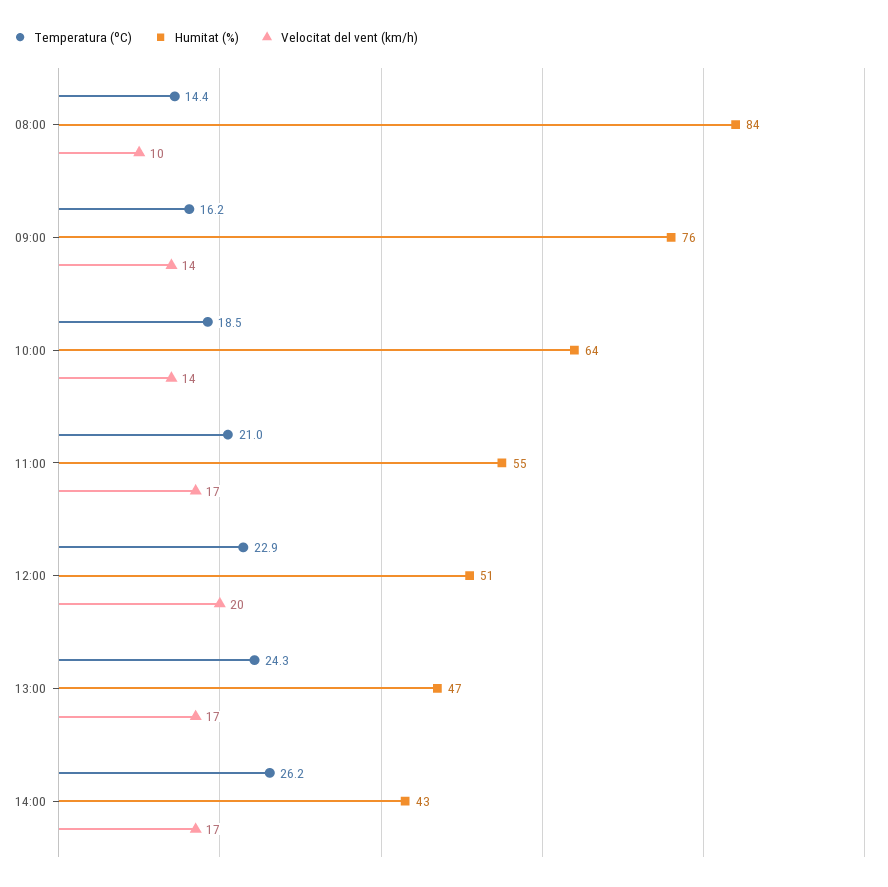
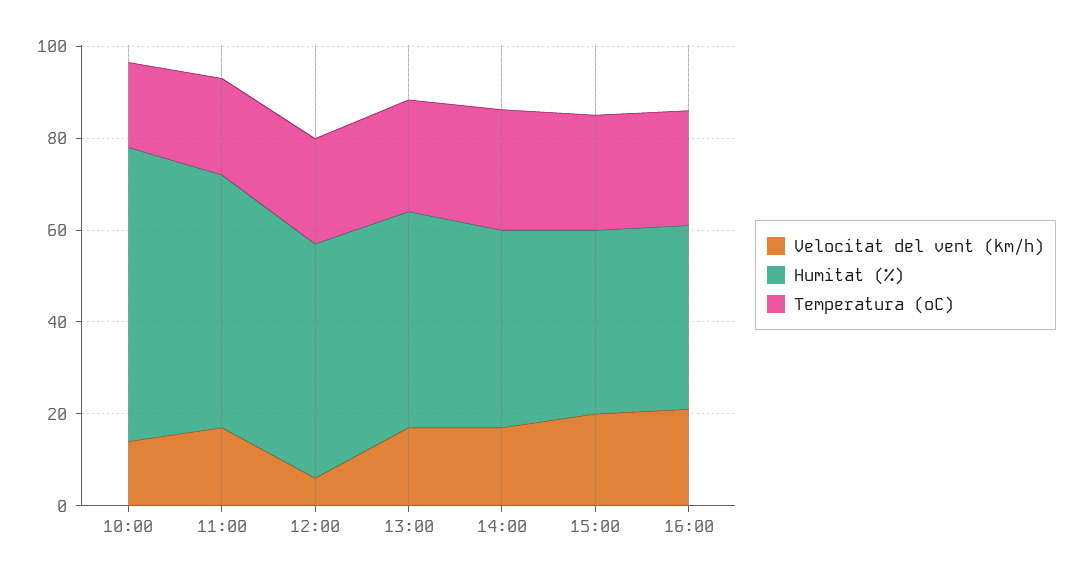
Temperatura (ºC), 08:00: 14.4 -> none
Humitat (%), 08:00: 84 -> none
Velocitat del vent (km/h), 08:00: 10 -> none
Temperatura (ºC), 09:00: 16.2 -> none
Humitat (%), 09:00: 76 -> none
Velocitat del vent (km/h), 09:00: 14 -> none
Velocitat del vent (km/h), 12:00: 20 -> 5
Velocitat del vent (km/h), 15:00: none -> 20
Humitat (%), 15:00: none -> 40
Temperatura (ºC), 15:00: none -> 25
Velocitat del vent (km/h), 16:00: none -> 20
Humitat (%), 16:00: none -> 40
Temperatura (ºC), 16:00: none -> 25

